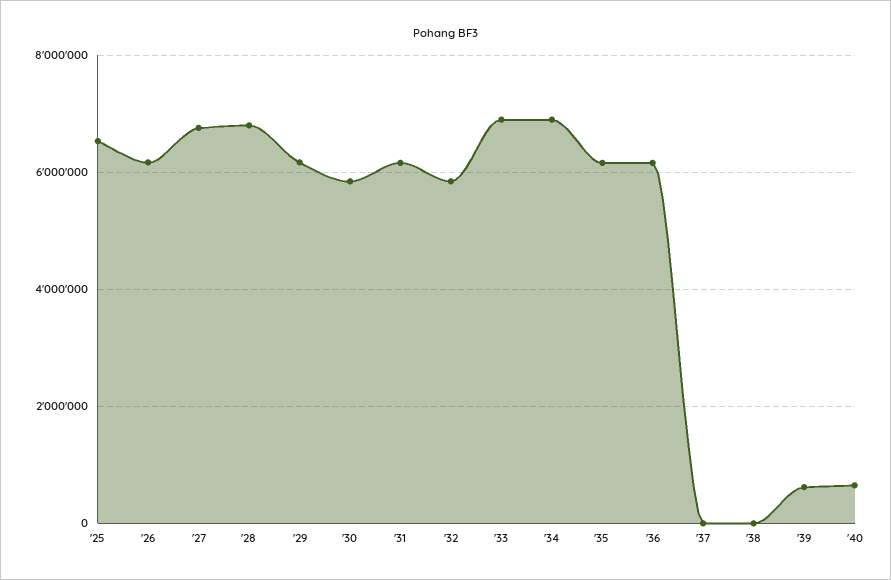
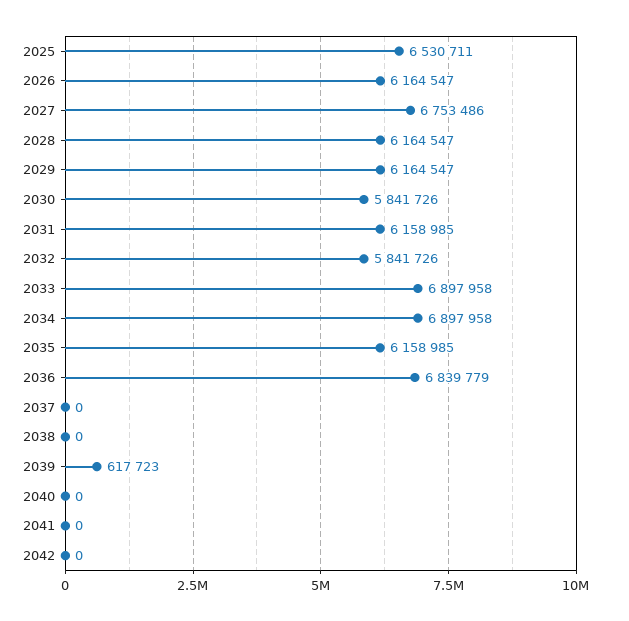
'28: 6800000 -> 6164547
'36: 6200000 -> 6839779
'40: 600000 -> 0
2041: none -> 0
2042: none -> 0

